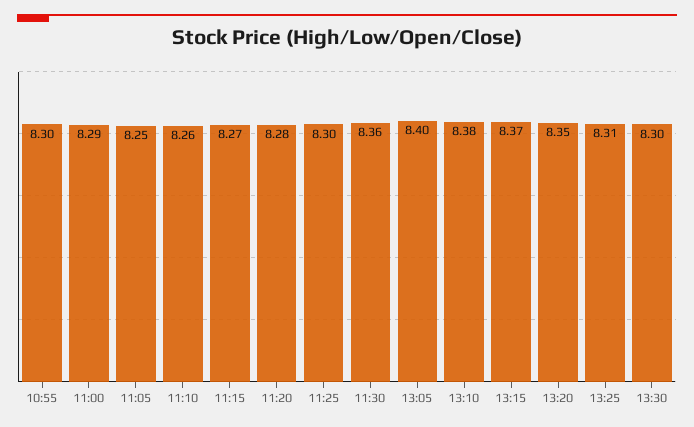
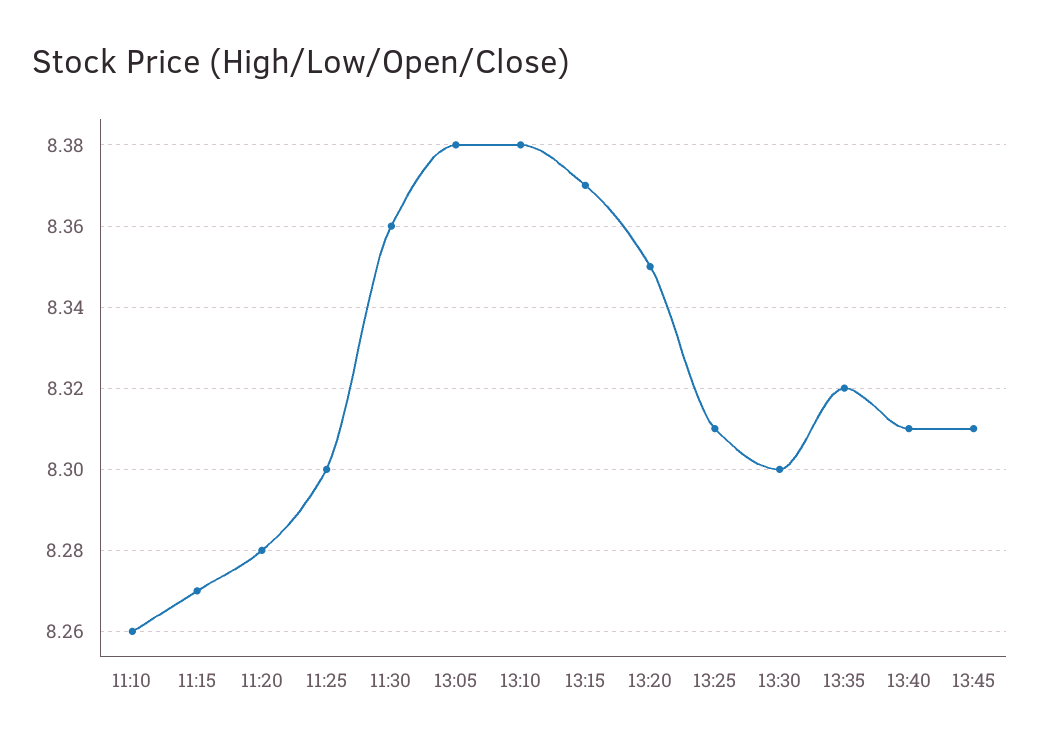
10:55: 8.3 -> none
11:00: 8.29 -> none
11:05: 8.25 -> none
13:05: 8.4 -> 8.38
13:35: none -> 8.32
13:40: none -> 8.31
13:45: none -> 8.31

